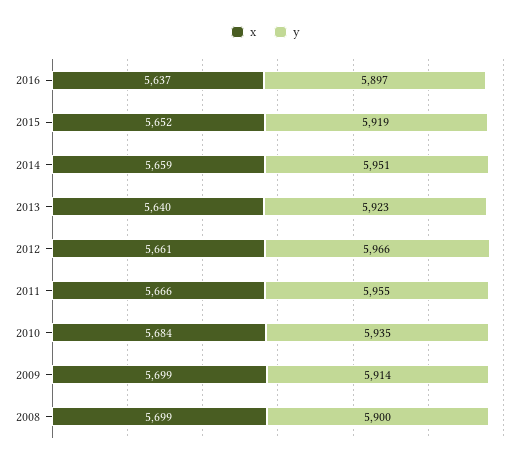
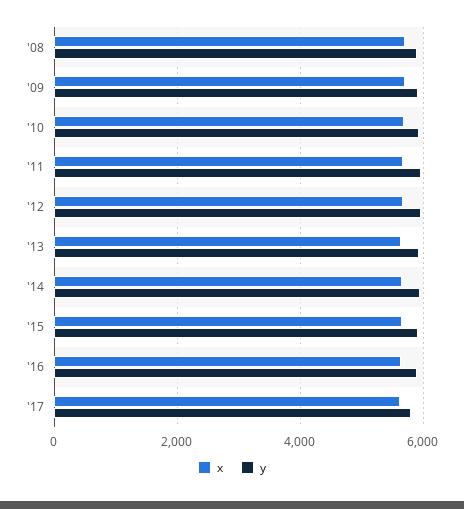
x, '17: none -> 5600
y, '17: none -> 5800

